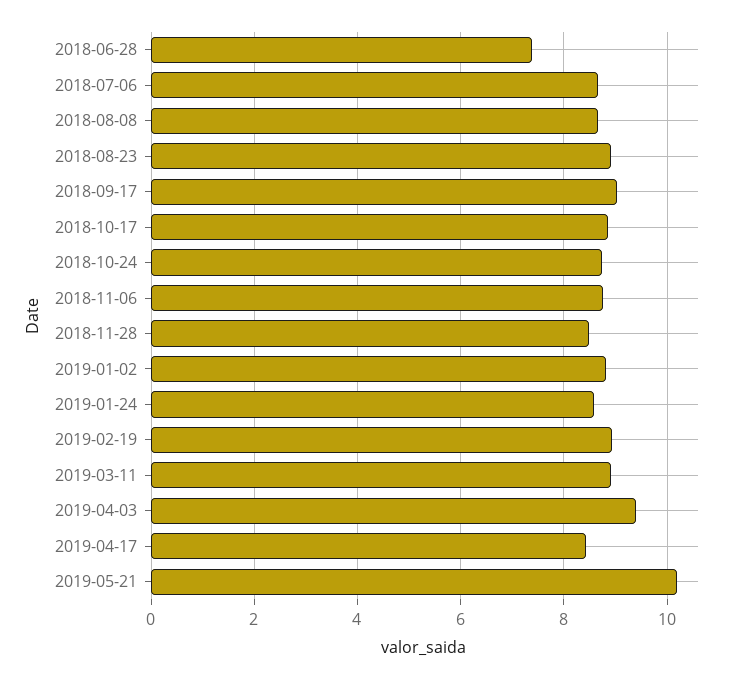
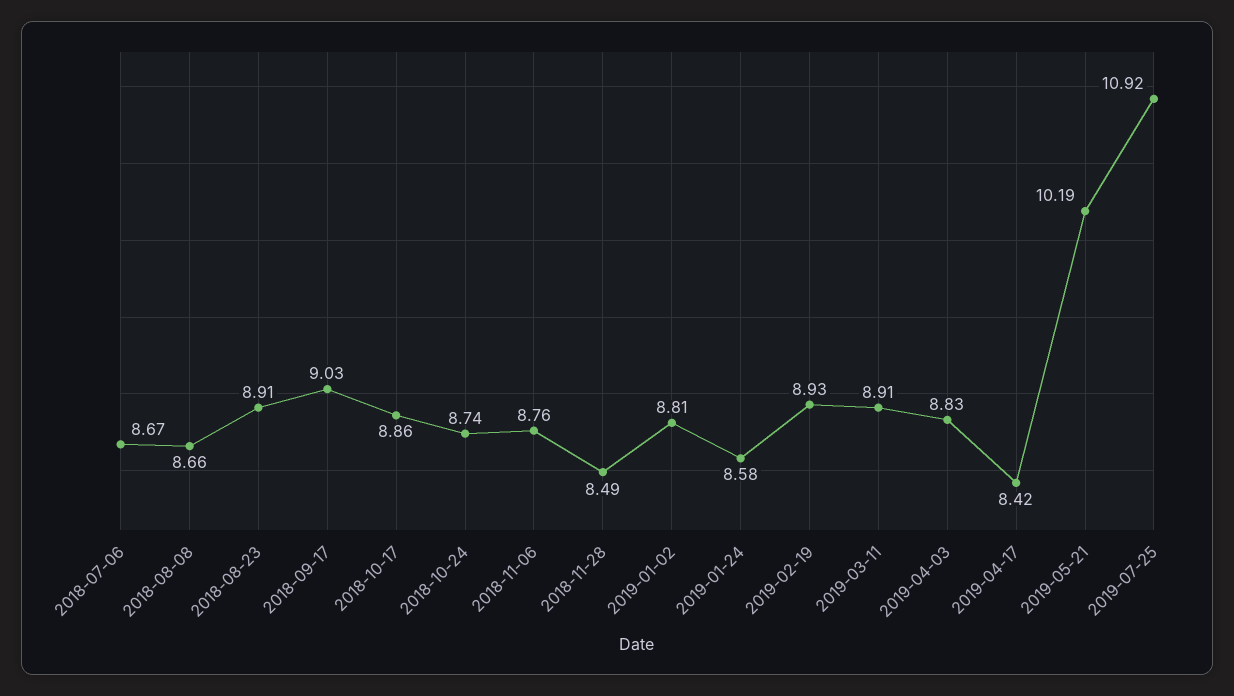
2018-06-28: 7.4 -> none
2019-04-03: 9.4 -> 8.83
2019-07-25: none -> 10.92

